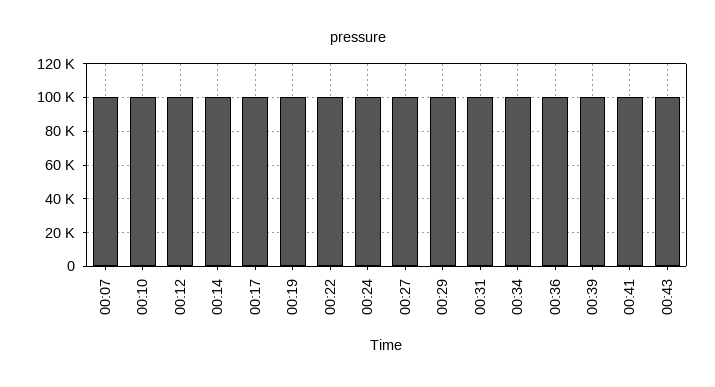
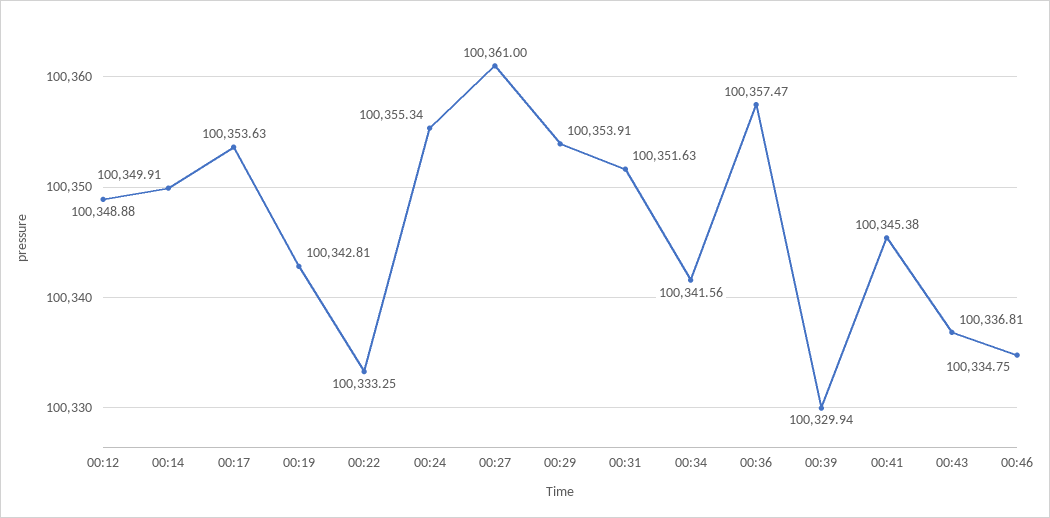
00:07: 100000 -> none
00:10: 100000 -> none
00:46: none -> 100334.75

